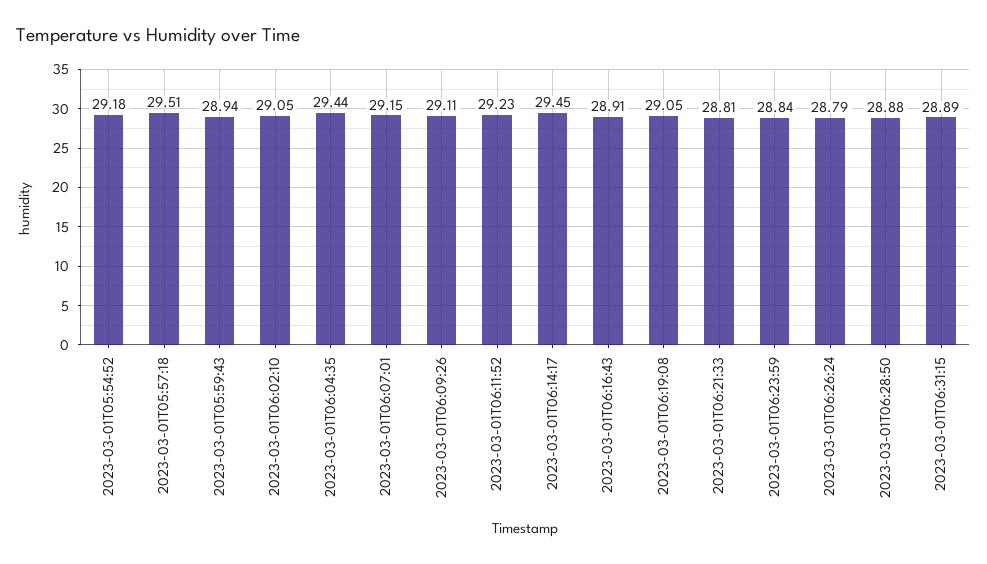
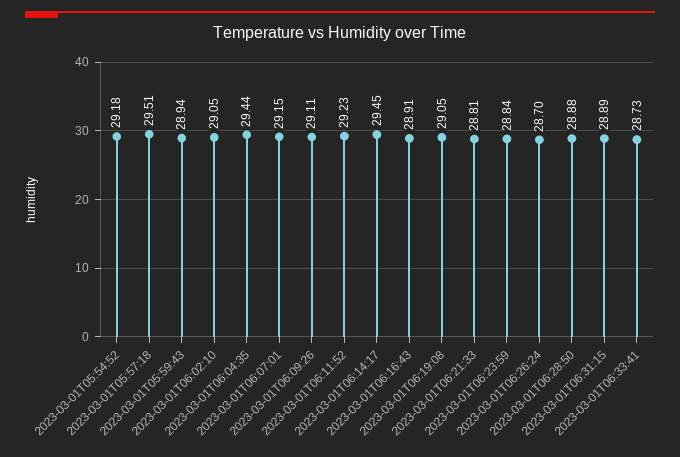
2023-03-01T06:26:24: 28.79 -> 28.7
2023-03-01T06:33:41: none -> 28.73

